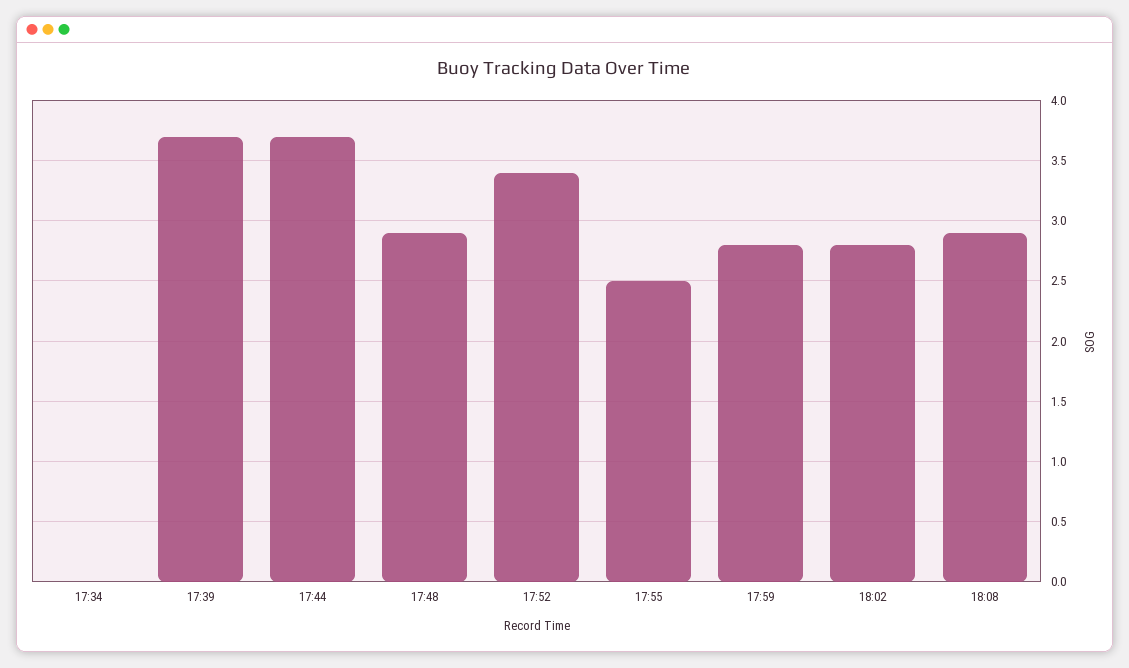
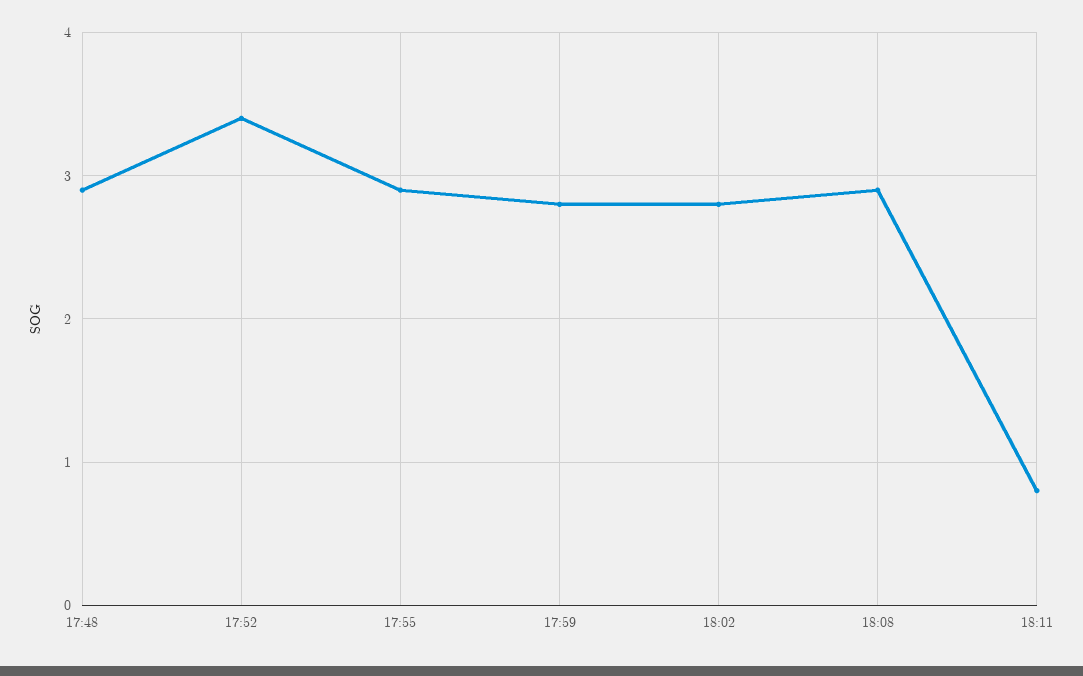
17:34: 0 -> none
17:39: 3.7 -> none
17:44: 3.7 -> none
17:55: 2.5 -> 2.9
18:11: none -> 0.8

